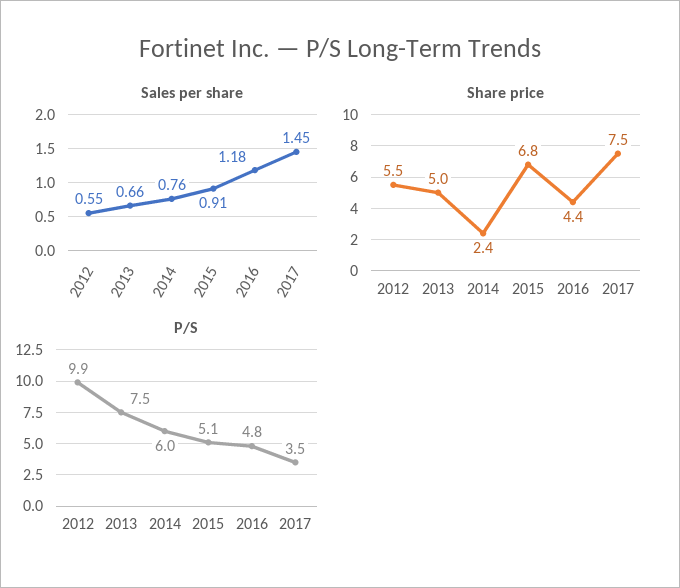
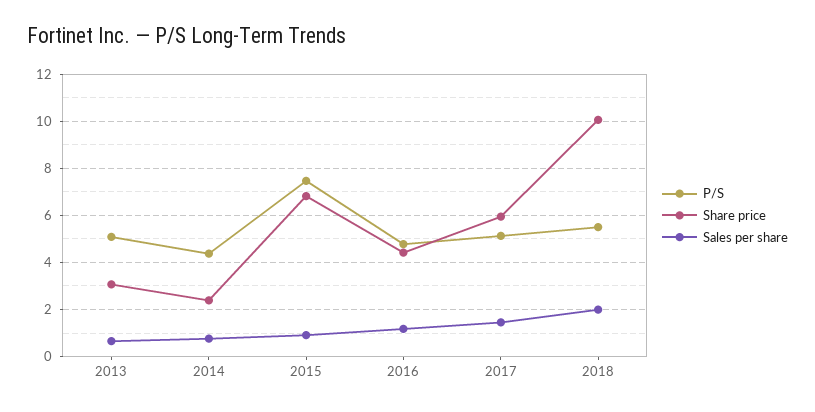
Sales per share, 2012: 0.55 -> none
Share price, 2012: 5.5 -> none
Share price, 2013: 5 -> 3
Share price, 2017: 7.5 -> 6
P/S, 2012: 9.9 -> none
P/S, 2013: 7.5 -> 5
P/S, 2014: 6 -> 4.5
P/S, 2015: 5.1 -> 7.5
P/S, 2017: 3.5 -> 5
P/S, 2018: none -> 5.5
Share price, 2018: none -> 10
Sales per share, 2018: none -> 2

